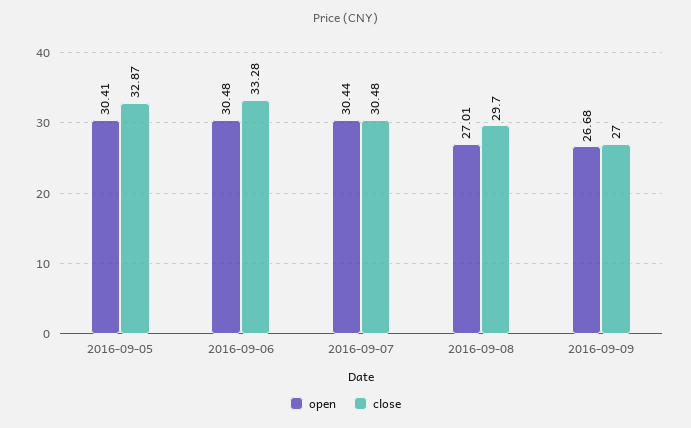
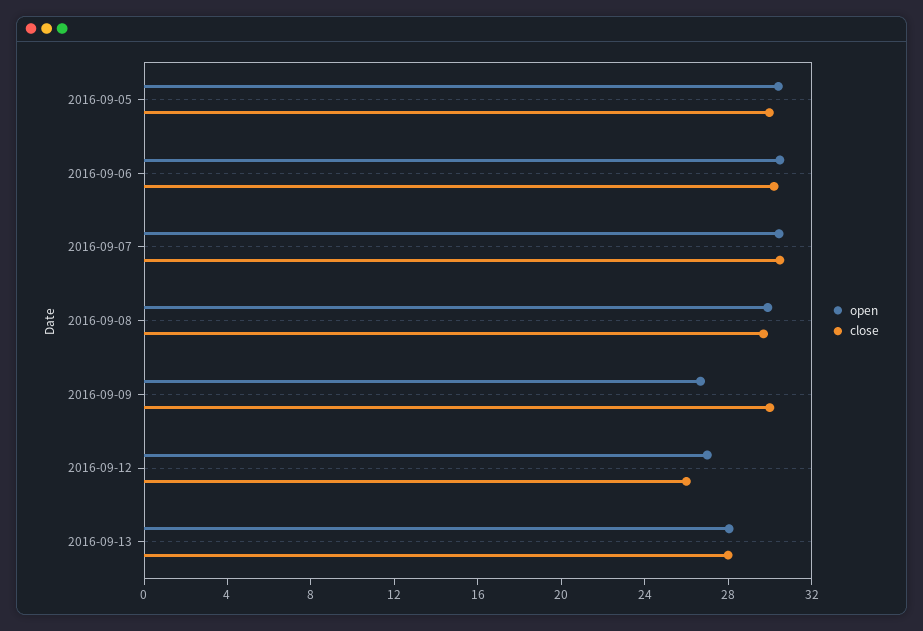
close, 2016-09-05: 32.87 -> 30
close, 2016-09-06: 33.28 -> 30
open, 2016-09-08: 27.01 -> 30
close, 2016-09-09: 27 -> 30
open, 2016-09-12: none -> 27
close, 2016-09-12: none -> 26
open, 2016-09-13: none -> 28
close, 2016-09-13: none -> 28

